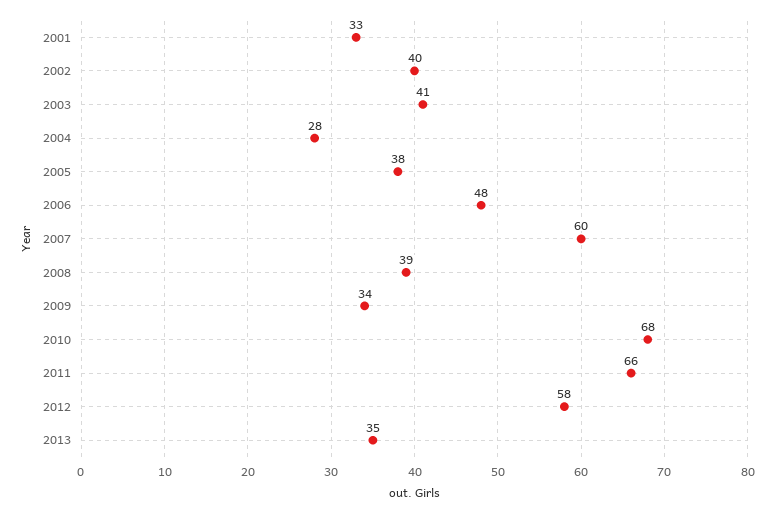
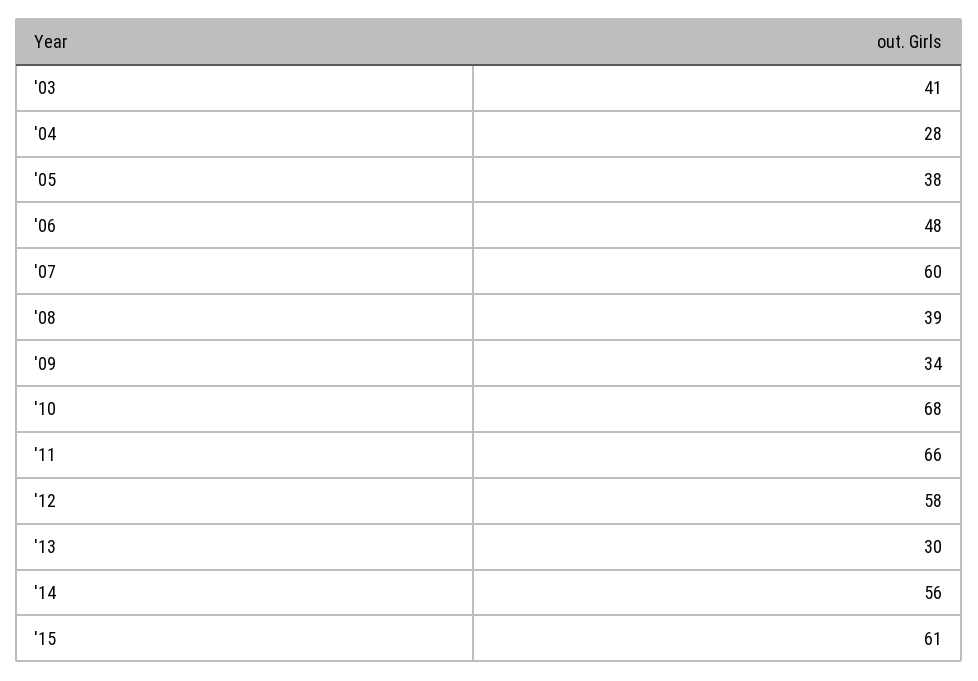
2001: 33 -> none
2002: 40 -> none
2013: 35 -> 30
'14: none -> 56
'15: none -> 61

